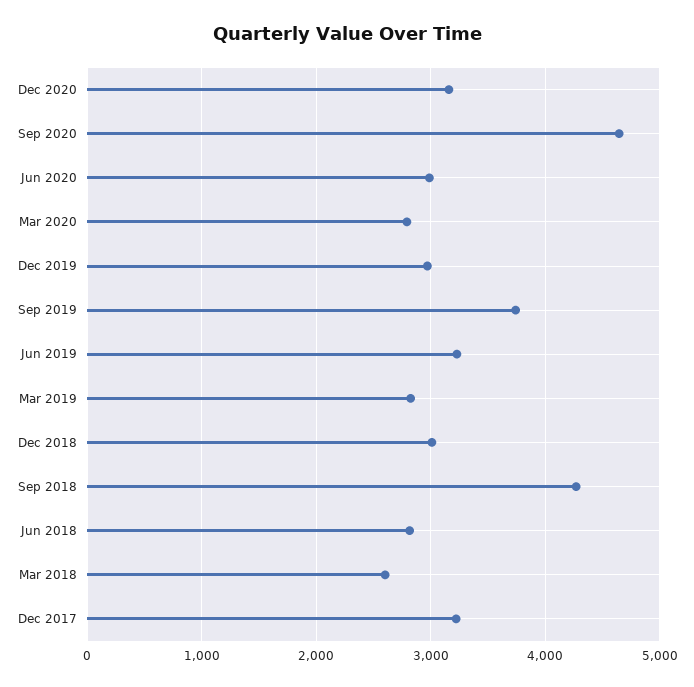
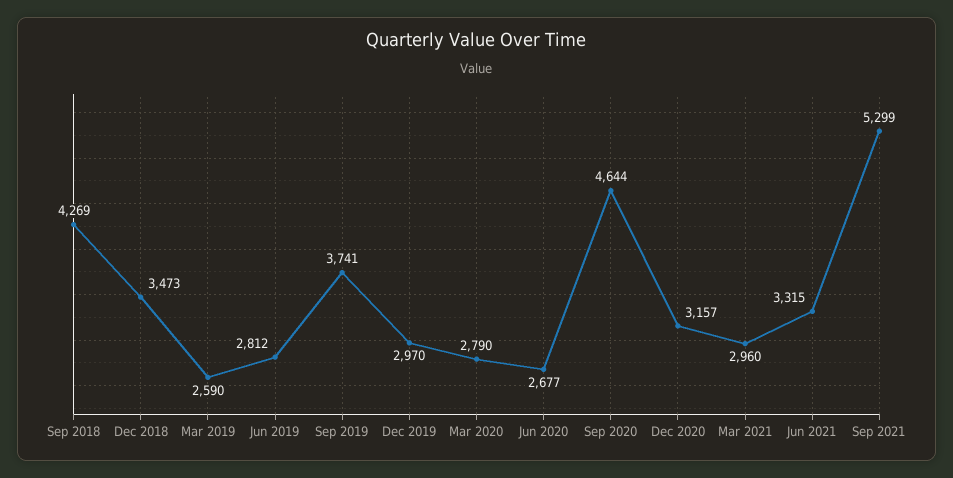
Jun 2020: 3000 -> 2677
Jun 2019: 3200 -> 2812
Mar 2019: 2800 -> 2590
Dec 2018: 3000 -> 3473
Jun 2018: 2800 -> none
Mar 2018: 2600 -> none
Dec 2017: 3200 -> none
Mar 2021: none -> 2960
Jun 2021: none -> 3315
Sep 2021: none -> 5299

